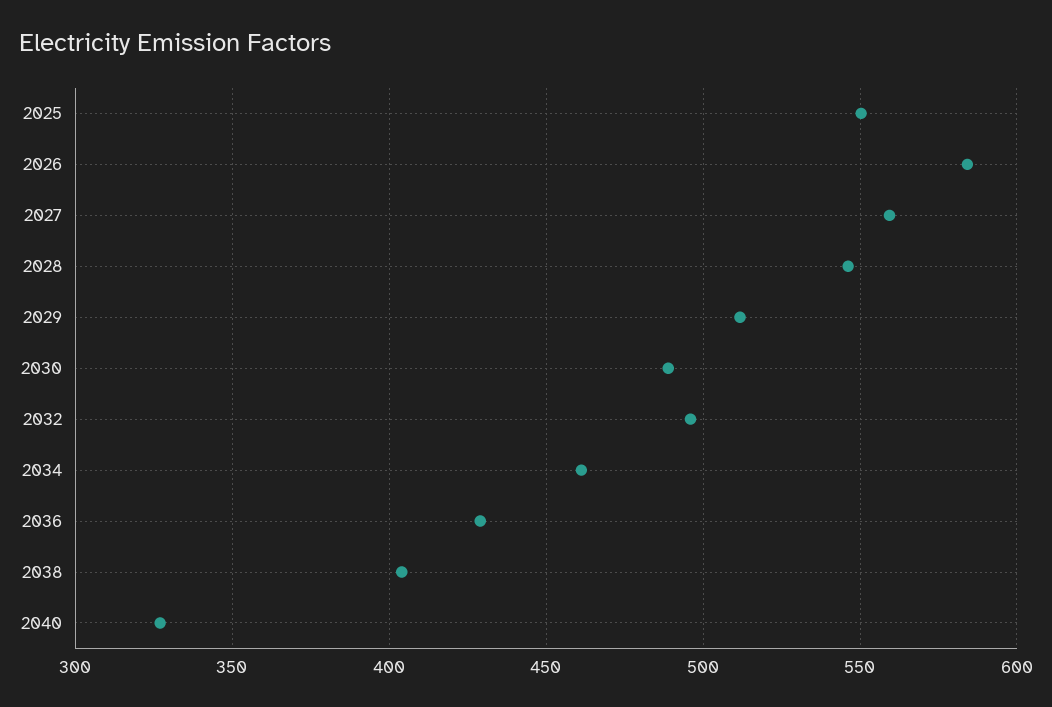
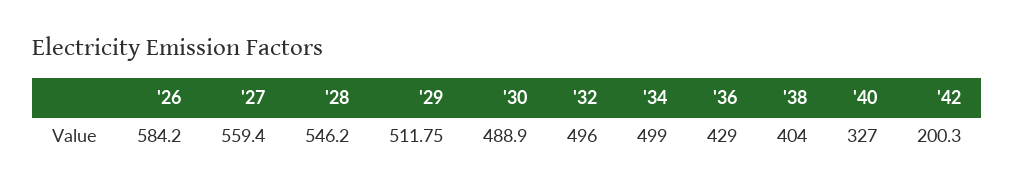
2025: 550 -> none
2034: 460 -> 499
'42: none -> 200.3

